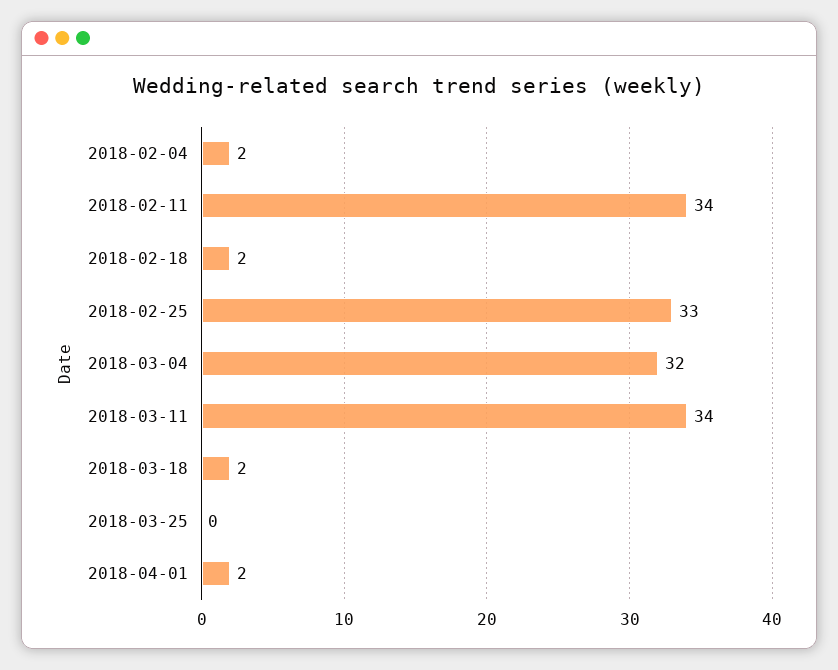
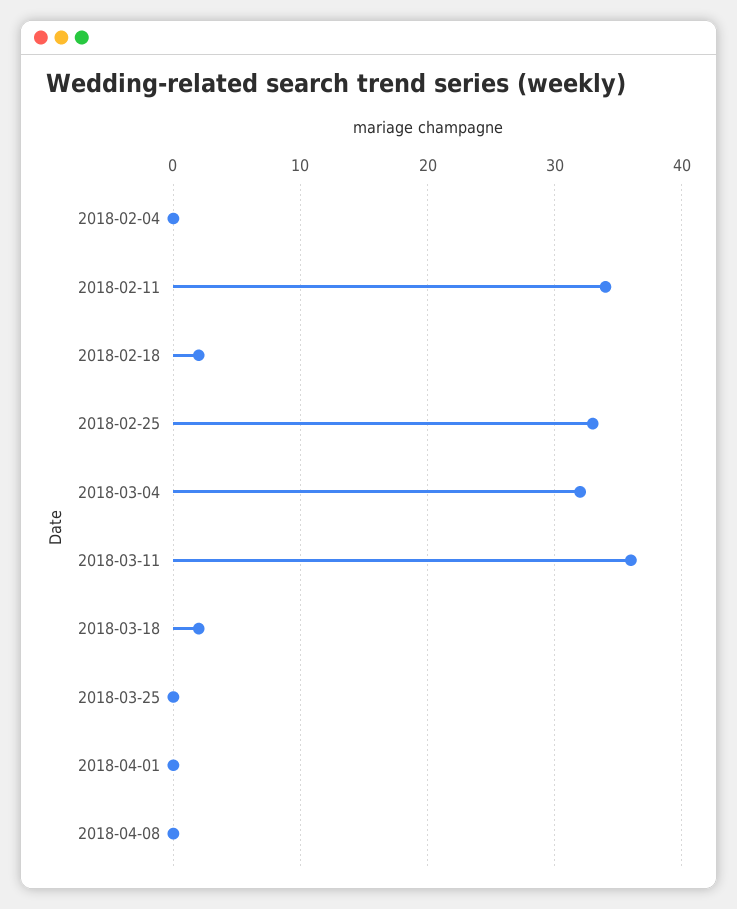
2018-02-04: 2 -> 0
2018-03-11: 34 -> 36
2018-04-01: 2 -> 0
2018-04-08: none -> 0

